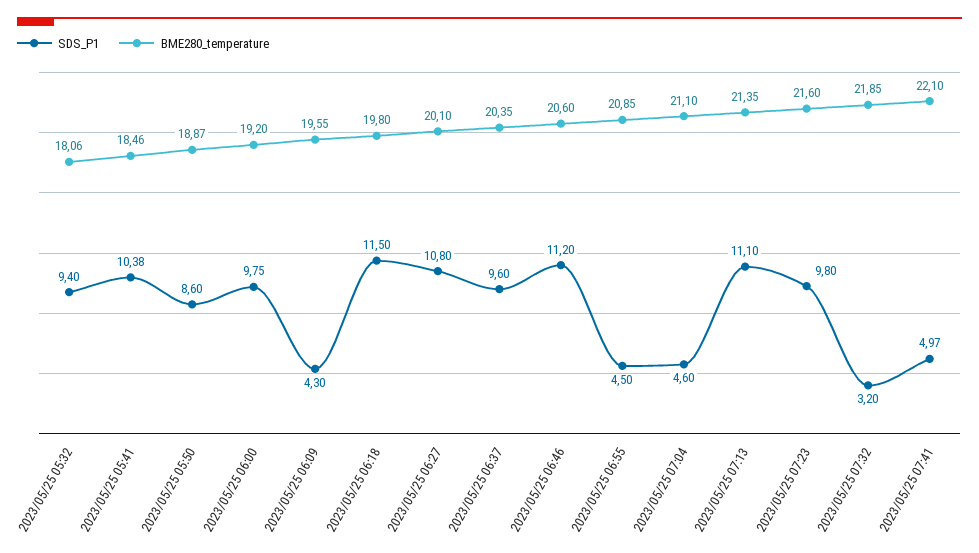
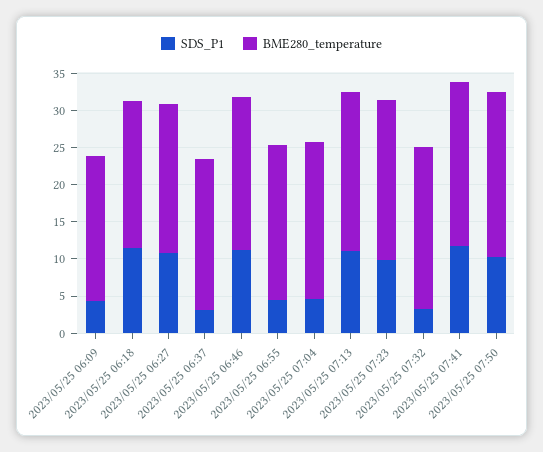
SDS_P1, 2023/05/25 05:32: 9.4 -> none
BME280_temperature, 2023/05/25 05:32: 18.06 -> none
SDS_P1, 2023/05/25 05:41: 10.38 -> none
BME280_temperature, 2023/05/25 05:41: 18.46 -> none
SDS_P1, 2023/05/25 05:50: 8.6 -> none
BME280_temperature, 2023/05/25 05:50: 18.87 -> none
SDS_P1, 2023/05/25 06:00: 9.75 -> none
BME280_temperature, 2023/05/25 06:00: 19.2 -> none
SDS_P1, 2023/05/25 06:37: 9.6 -> 2.5
SDS_P1, 2023/05/25 07:41: 4.97 -> 12.5
SDS_P1, 2023/05/25 07:50: none -> 10
BME280_temperature, 2023/05/25 07:50: none -> 22.5

